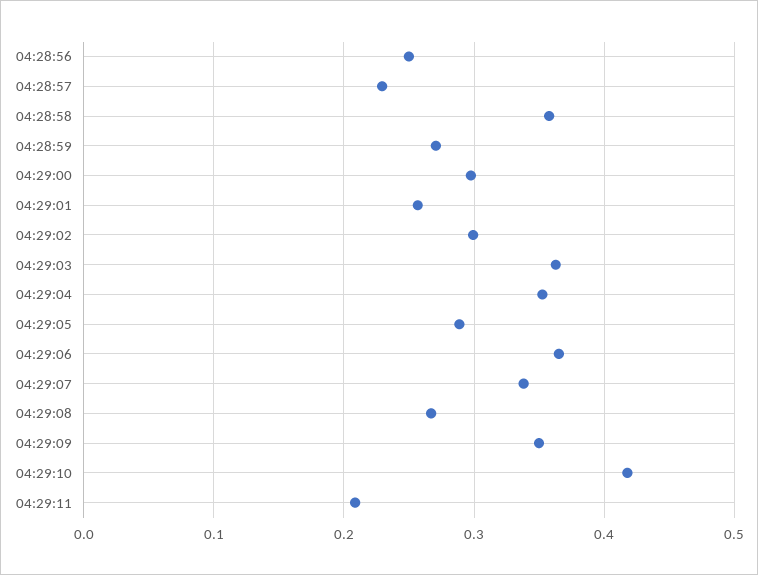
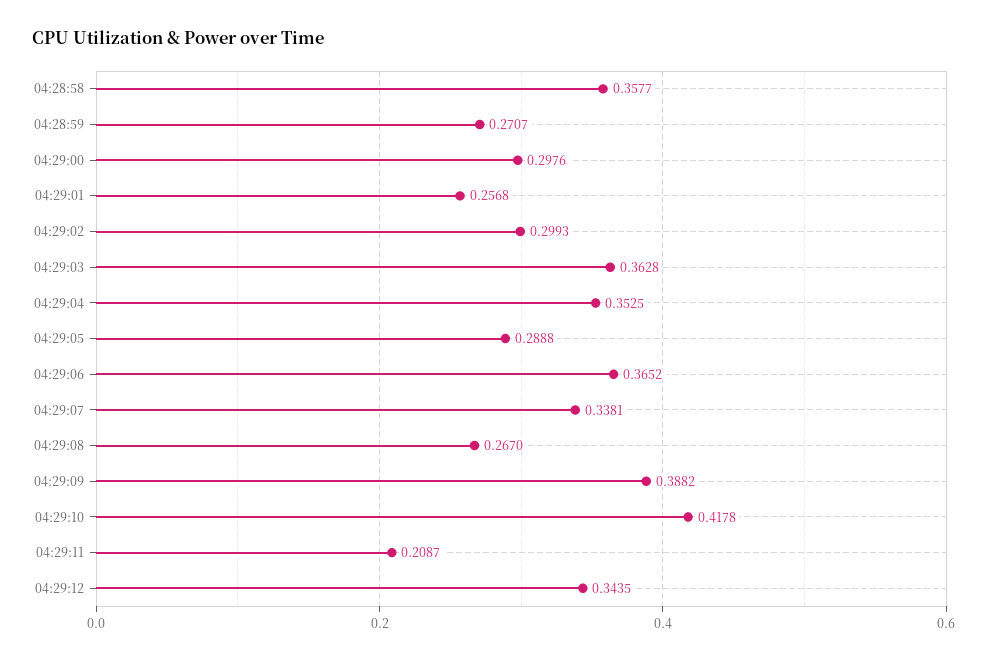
04:28:56: 0.25 -> none
04:28:57: 0.23 -> none
04:29:09: 0.35 -> 0.3882
04:29:12: none -> 0.3435

